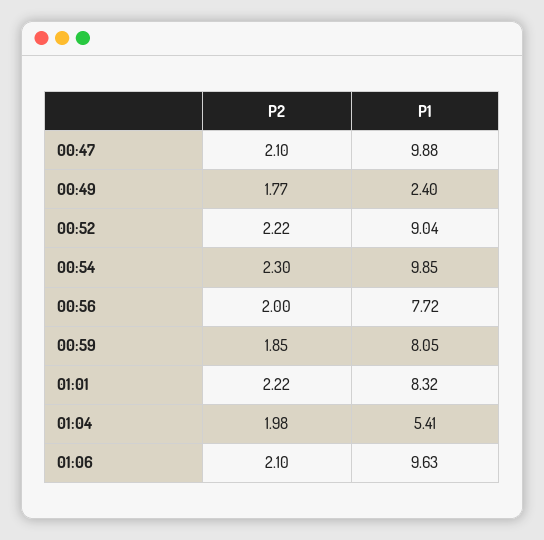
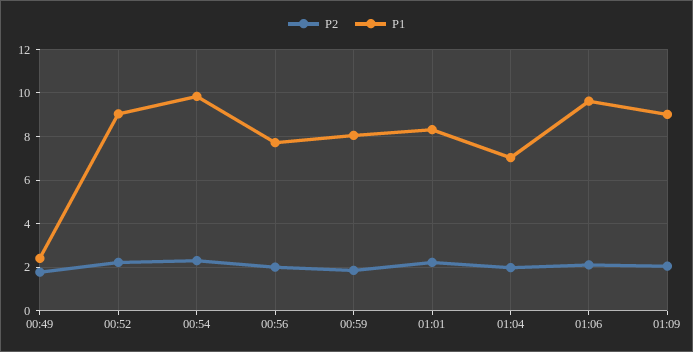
P2, 00:47: 2.1 -> none
P1, 00:47: 9.88 -> none
P1, 01:04: 5.41 -> 7
P2, 01:09: none -> 2
P1, 01:09: none -> 9

